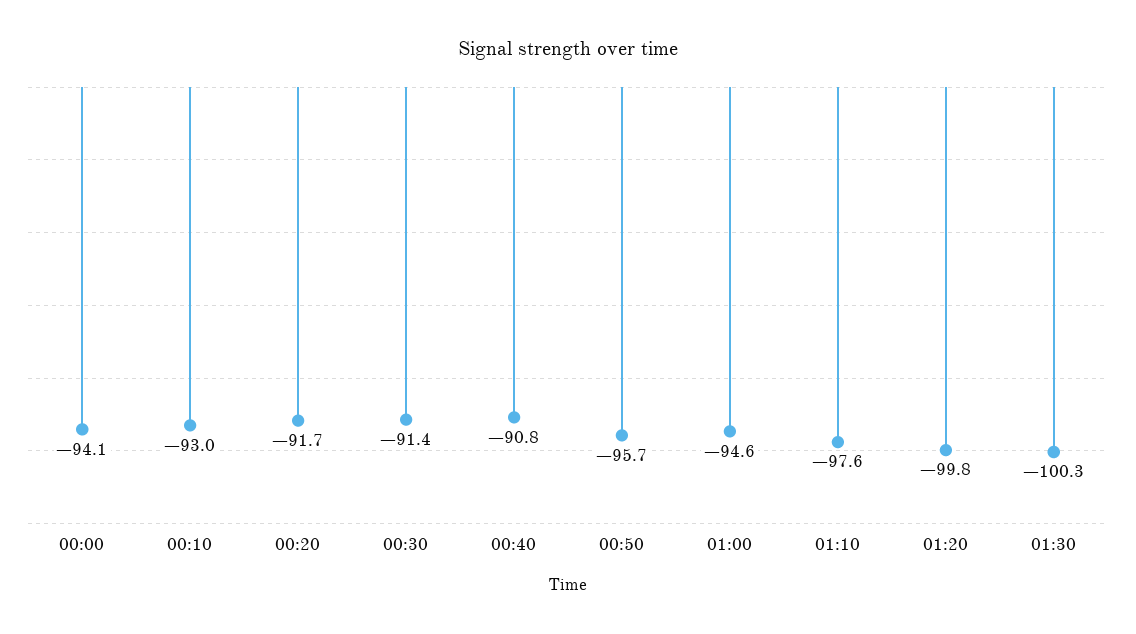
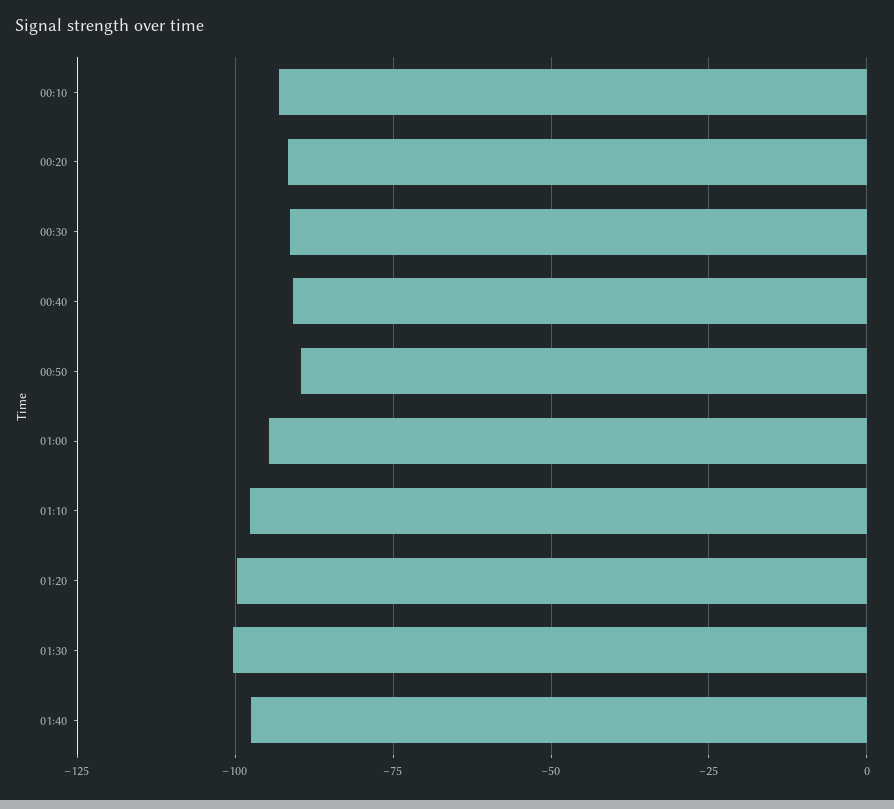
00:00: -94.1 -> none
00:50: -95.7 -> -90
01:40: none -> -97.5

